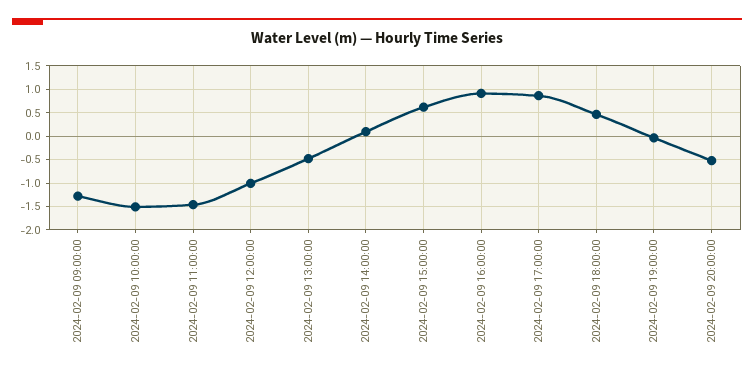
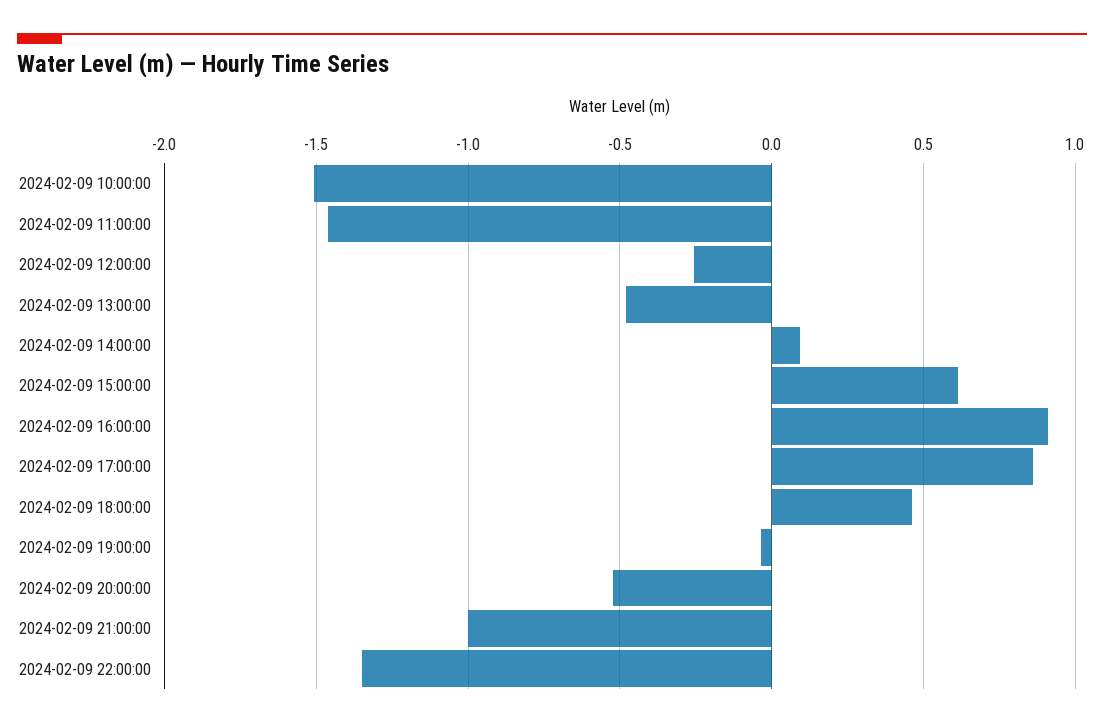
2024-02-09 09:00:00: -1.25 -> none
2024-02-09 12:00:00: -1 -> -0.25
2024-02-09 21:00:00: none -> -1
2024-02-09 22:00:00: none -> -1.35

